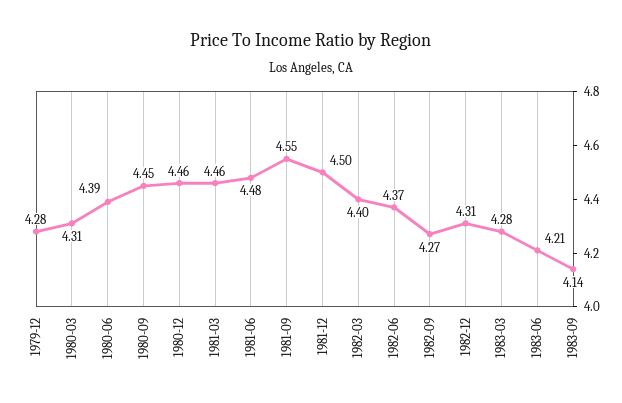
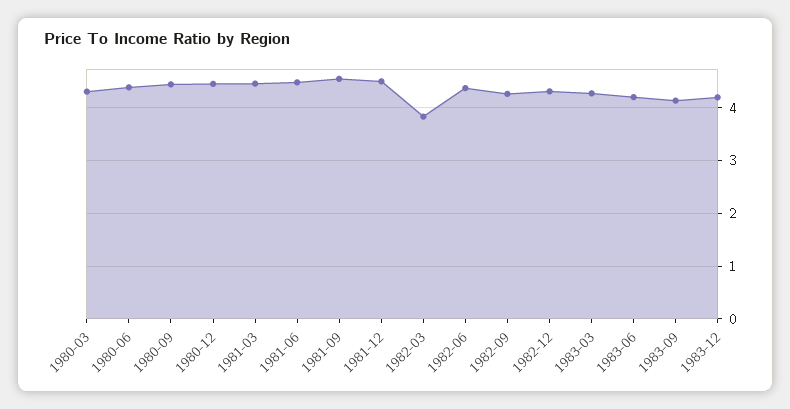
1979-12: 4.28 -> none
1982-03: 4.4 -> 3.8
1983-12: none -> 4.2

